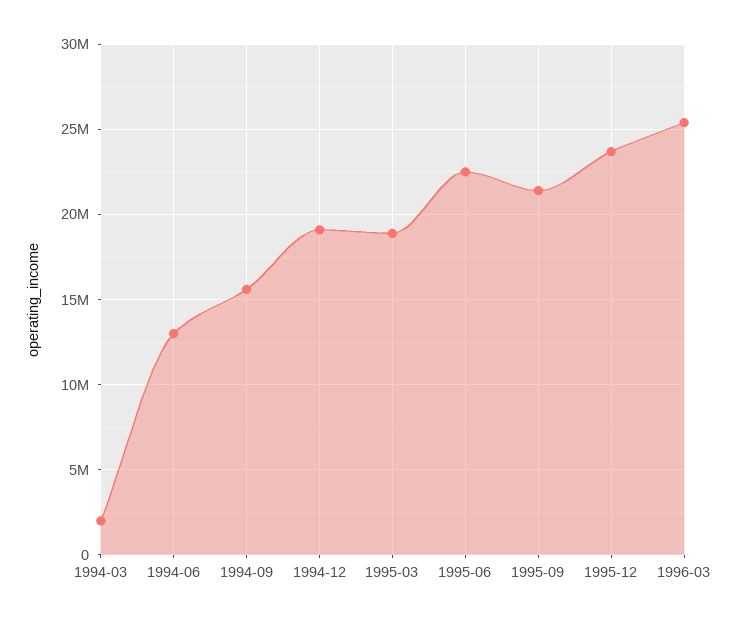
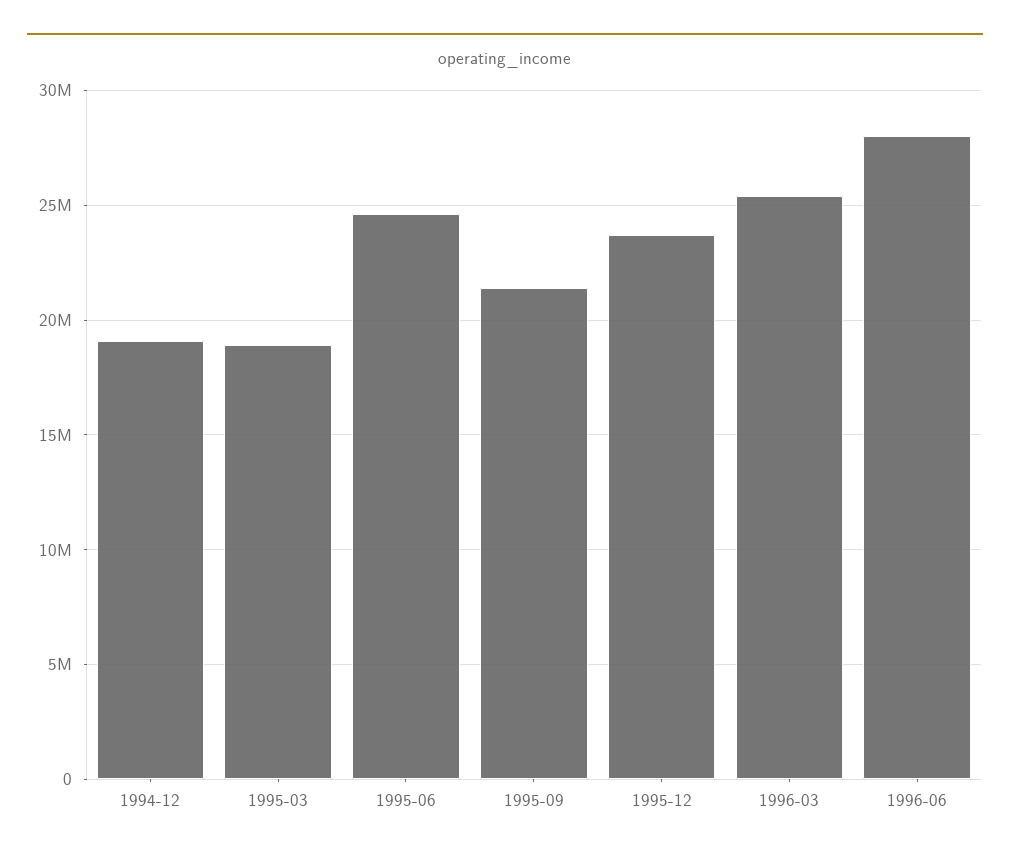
1994-03: 2000000 -> none
1994-06: 13000000 -> none
1994-09: 15500000 -> none
1995-06: 22500000 -> 24500000
1996-06: none -> 28000000

